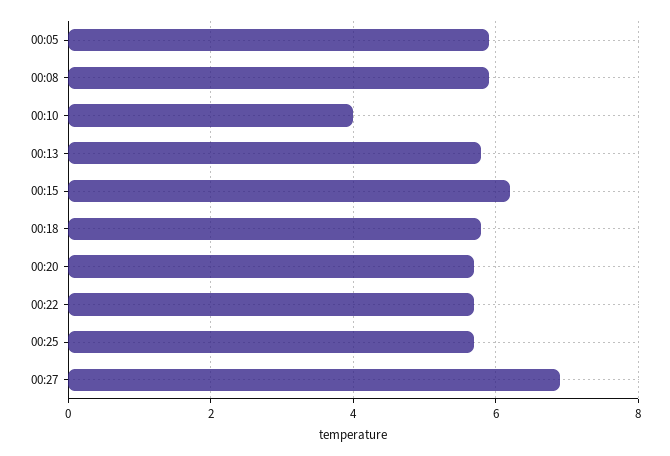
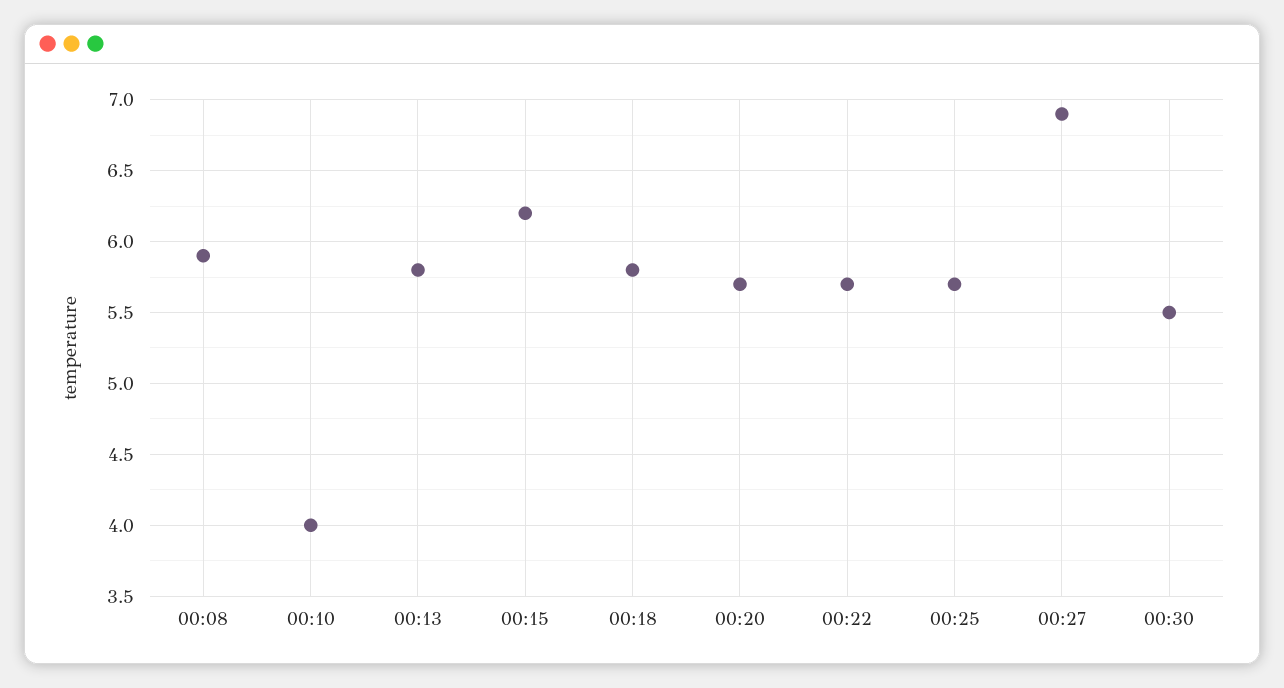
00:05: 6 -> none
00:30: none -> 5.5

